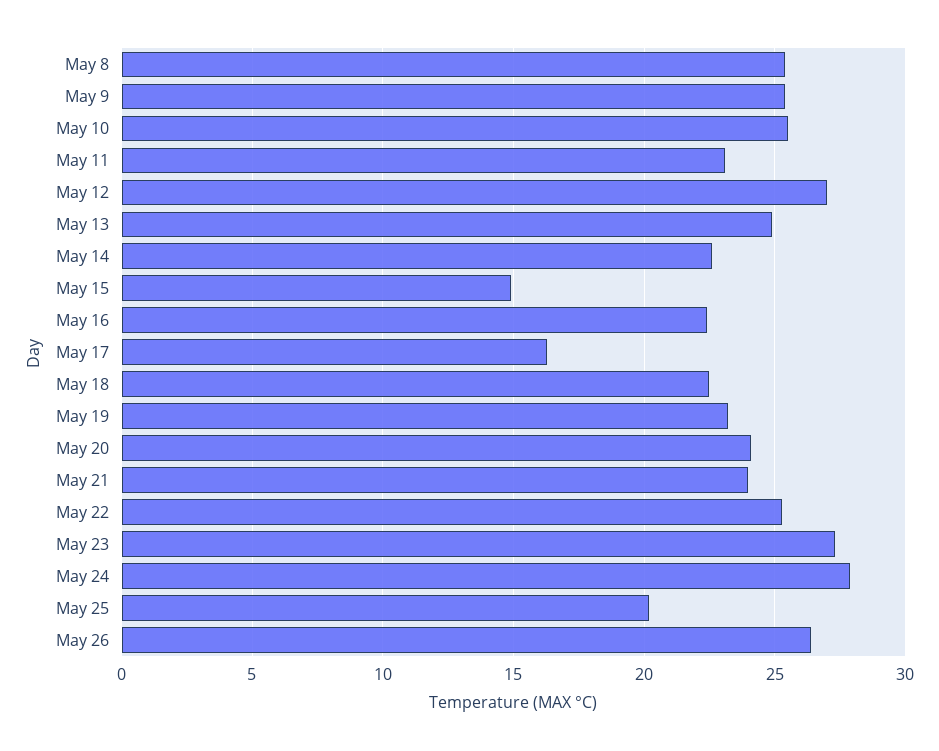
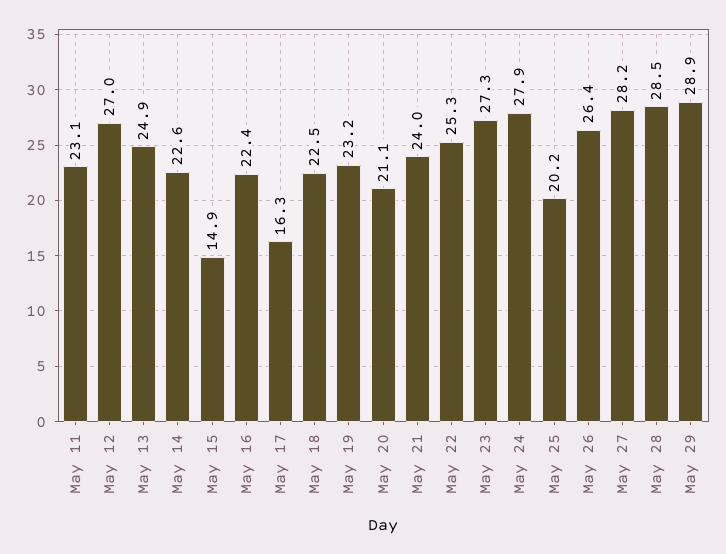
May 8: 25.5 -> none
May 9: 25.5 -> none
May 10: 25.5 -> none
May 20: 24 -> 21.1
May 27: none -> 28.2
May 28: none -> 28.5
May 29: none -> 28.9

